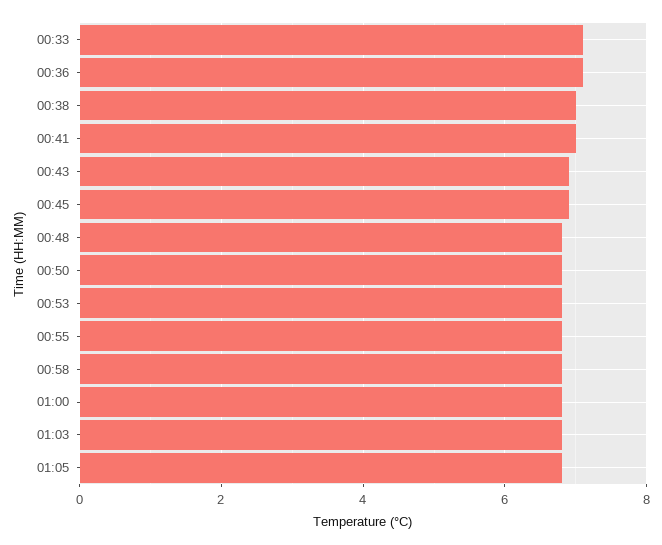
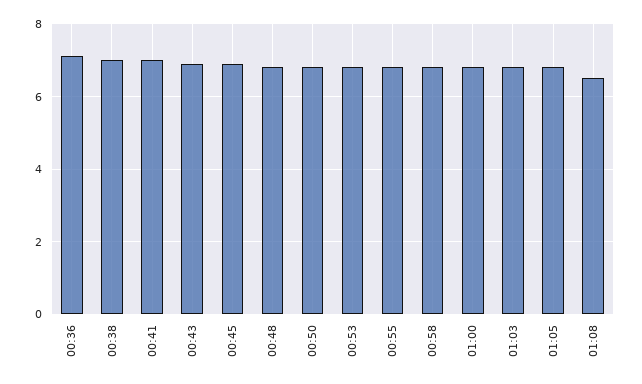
00:33: 7 -> none
01:08: none -> 6.5

